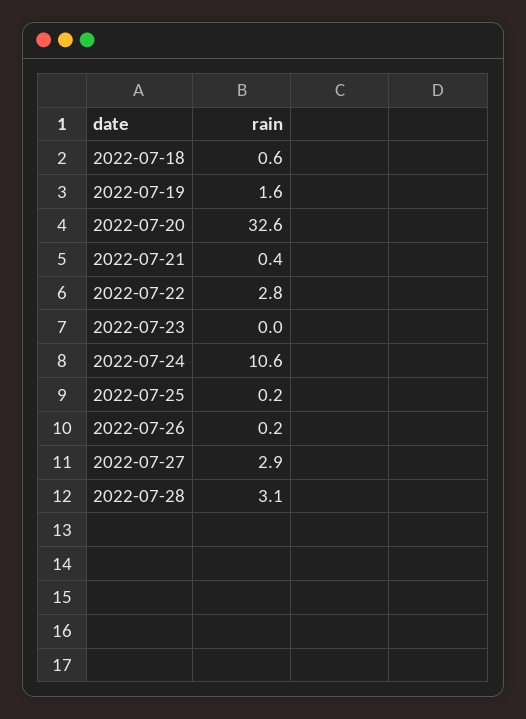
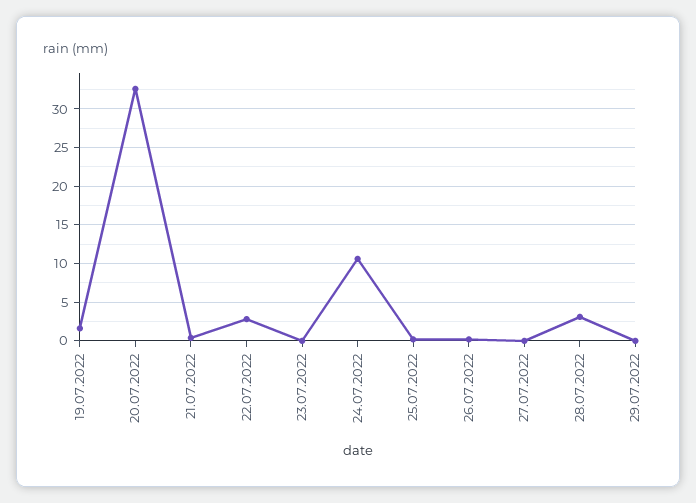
2022-07-18: 0.6 -> none
2022-07-27: 2.9 -> 0
29.07.2022: none -> 0

